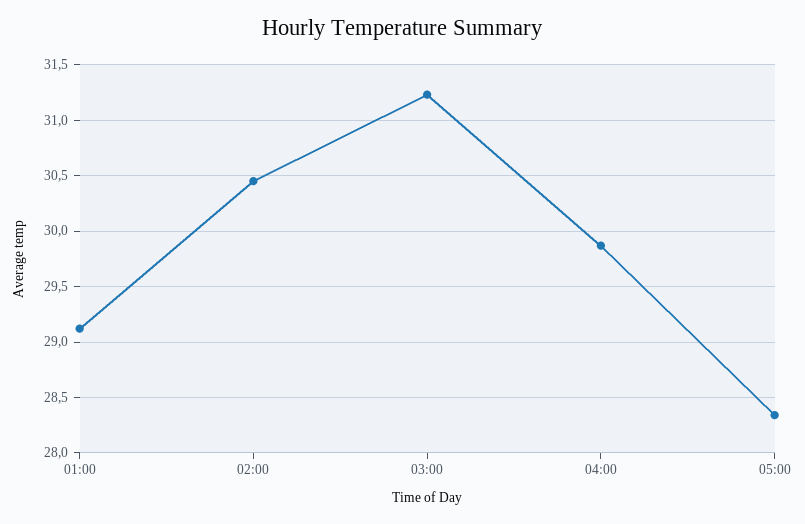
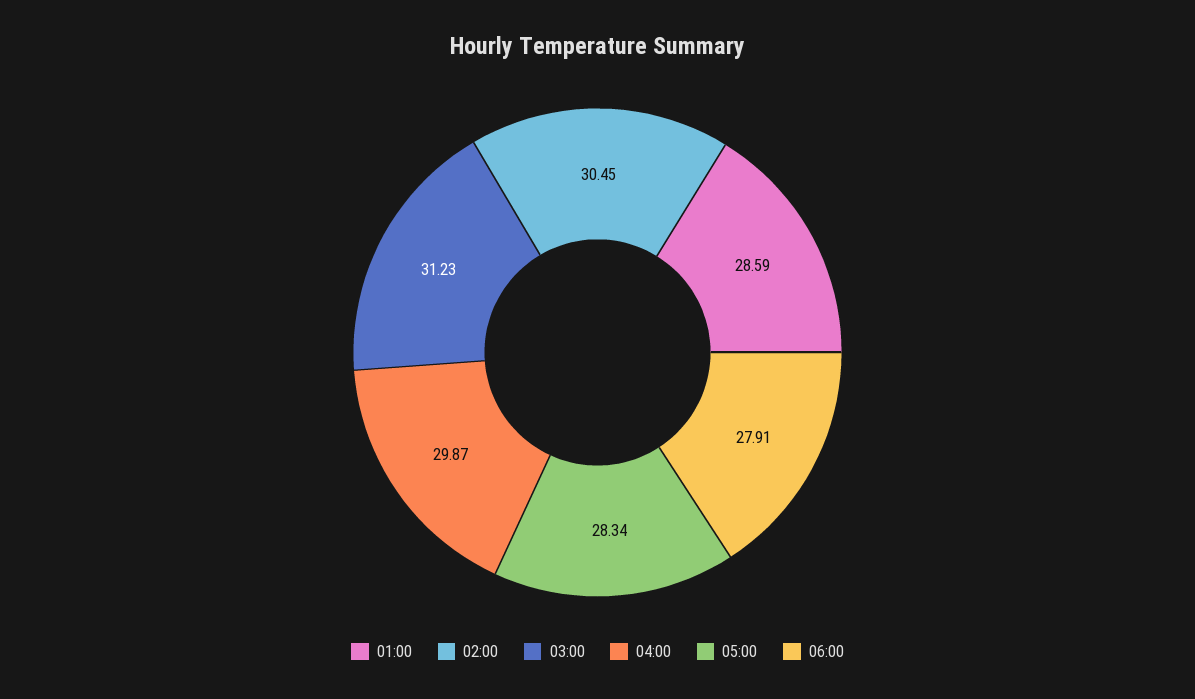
01:00: 29.1 -> 28.59
06:00: none -> 27.91

